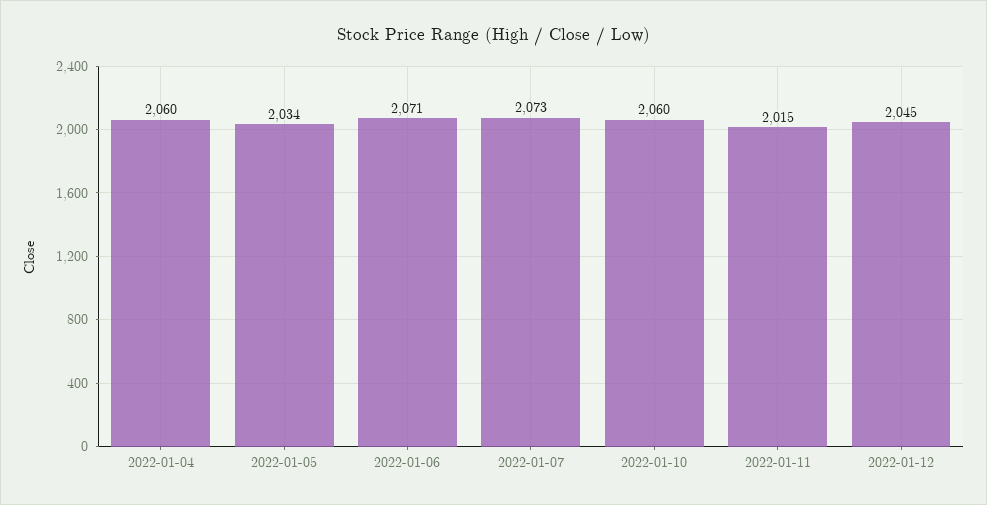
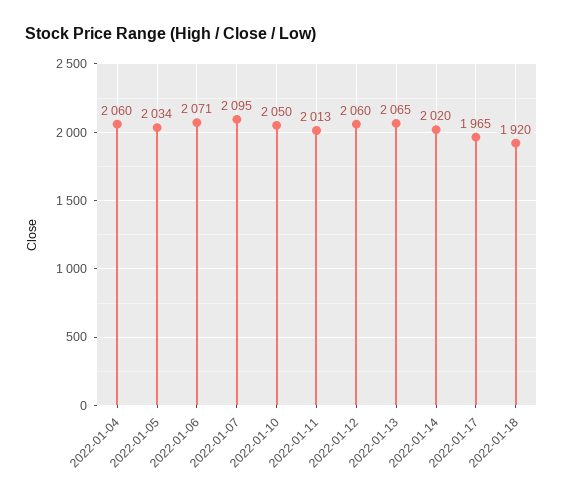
2022-01-07: 2073 -> 2095
2022-01-10: 2060 -> 2050
2022-01-11: 2015 -> 2013
2022-01-12: 2045 -> 2060
2022-01-13: none -> 2065
2022-01-14: none -> 2020
2022-01-17: none -> 1965
2022-01-18: none -> 1920

